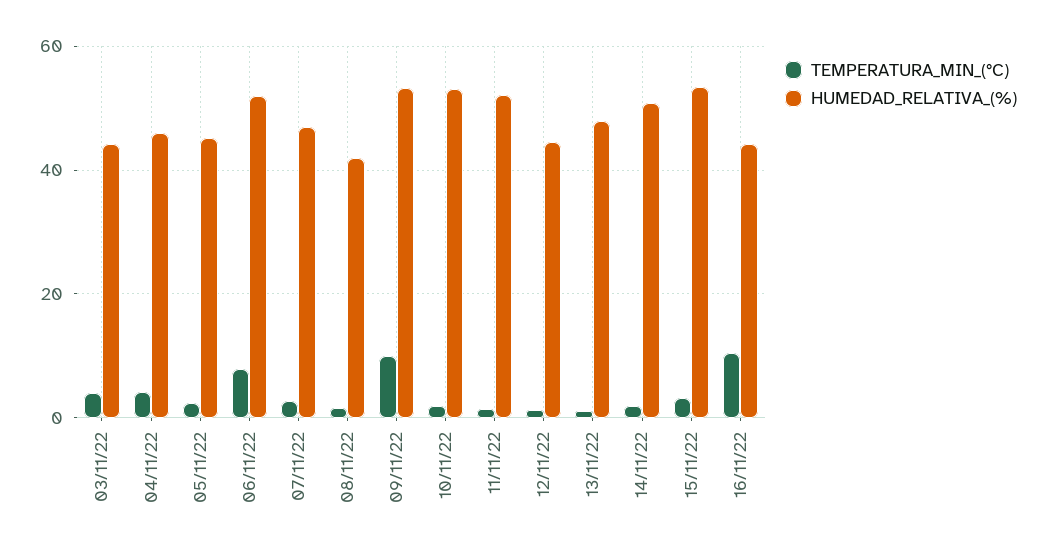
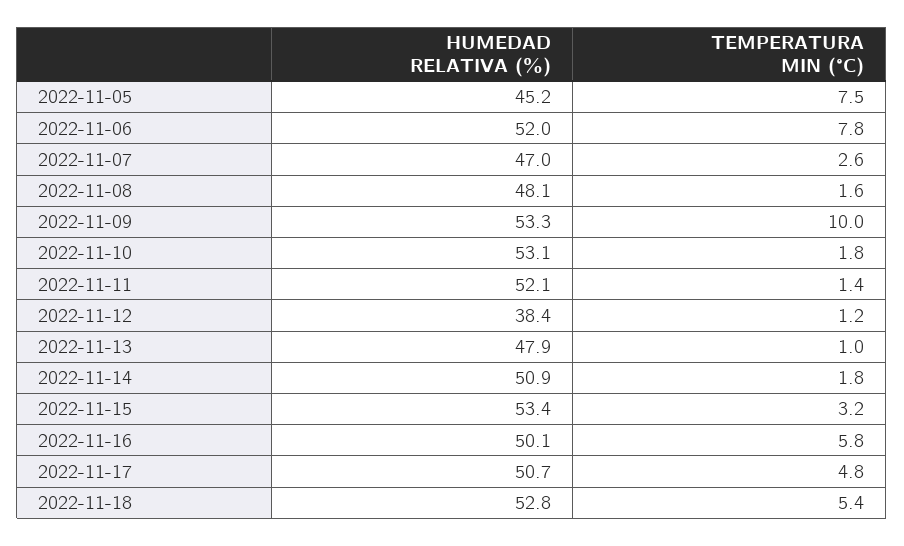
TEMPERATURA_MIN_(°C), 03/11/22: 4 -> none
HUMEDAD_RELATIVA_(%), 03/11/22: 44 -> none
TEMPERATURA_MIN_(°C), 04/11/22: 4 -> none
HUMEDAD_RELATIVA_(%), 04/11/22: 46 -> none
TEMPERATURA_MIN_(°C), 05/11/22: 2 -> 7.5
HUMEDAD_RELATIVA_(%), 08/11/22: 42 -> 48.1
HUMEDAD_RELATIVA_(%), 12/11/22: 44 -> 38.4
TEMPERATURA_MIN_(°C), 16/11/22: 10 -> 5.8
HUMEDAD_RELATIVA_(%), 16/11/22: 44 -> 50.1
HUMEDAD_RELATIVA_(%), 2022-11-17: none -> 50.7
TEMPERATURA_MIN_(°C), 2022-11-17: none -> 4.8
HUMEDAD_RELATIVA_(%), 2022-11-18: none -> 52.8
TEMPERATURA_MIN_(°C), 2022-11-18: none -> 5.4

